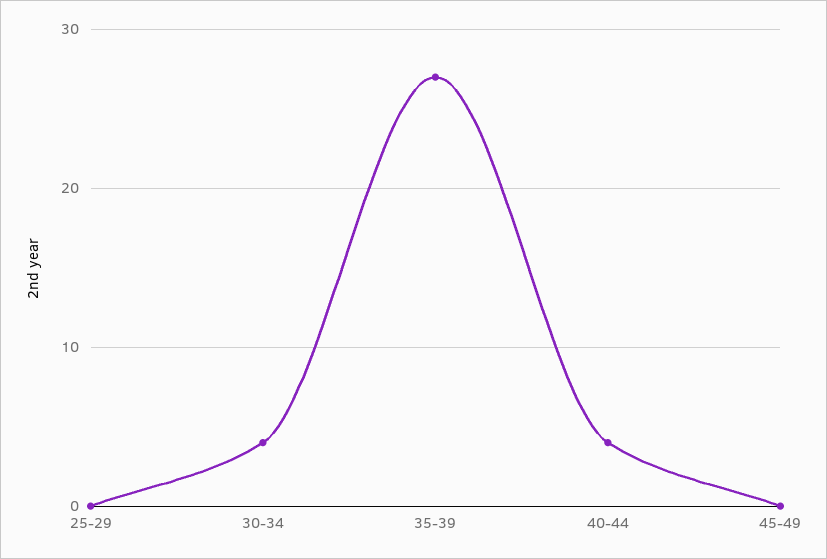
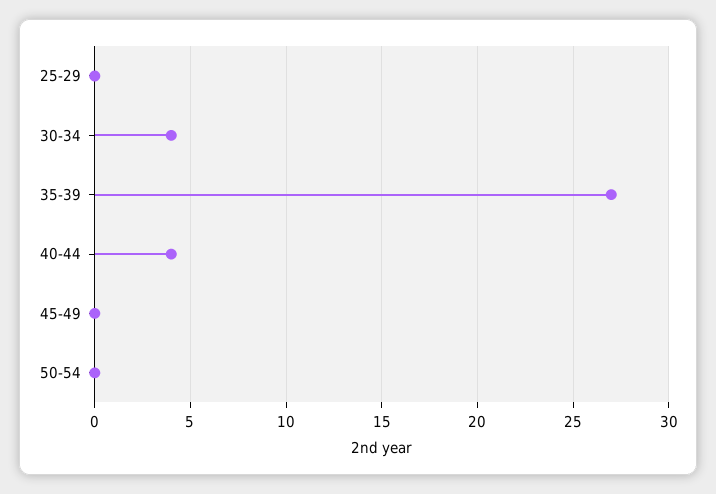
50-54: none -> 0

